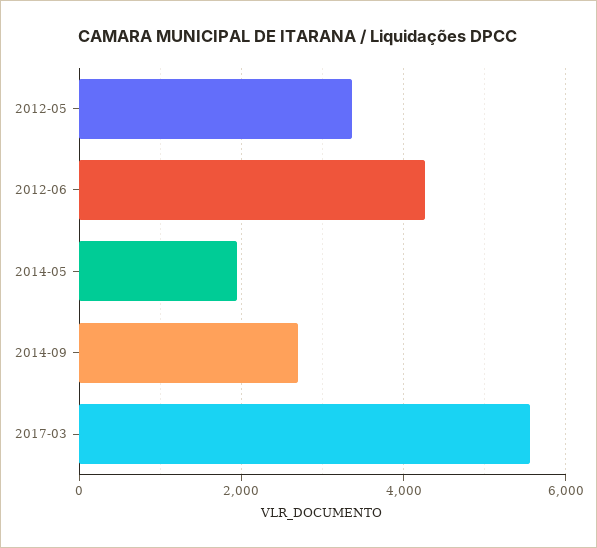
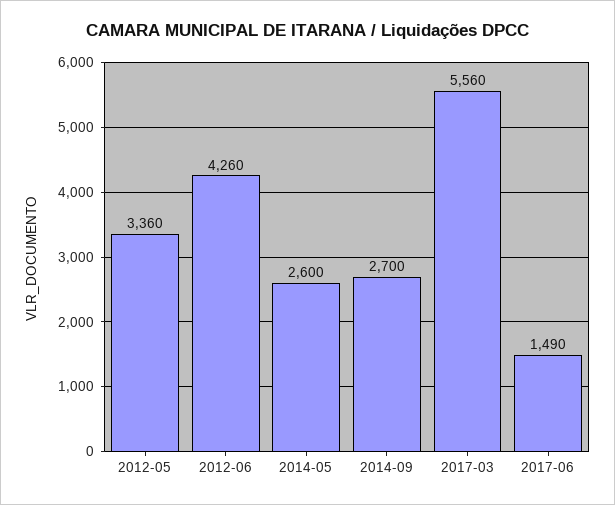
2014-05: 2000 -> 2600
2017-06: none -> 1490

